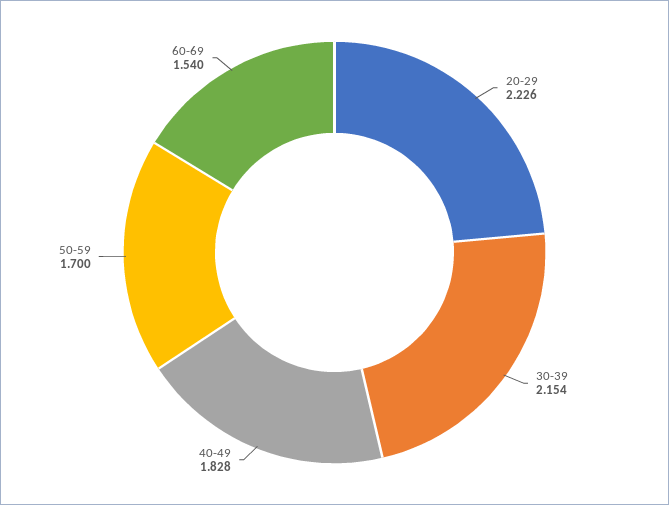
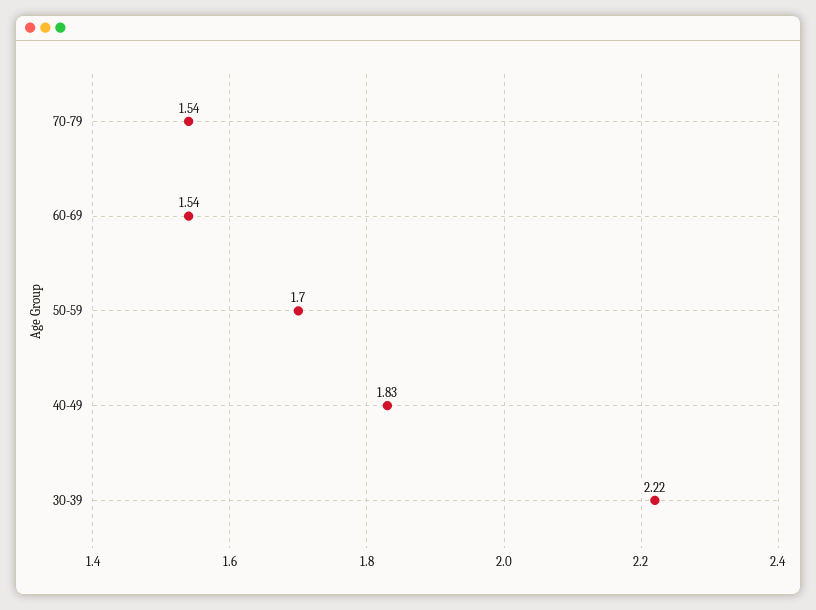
20-29: 2.226 -> none
30-39: 2.154 -> 2.22
70-79: none -> 1.54

